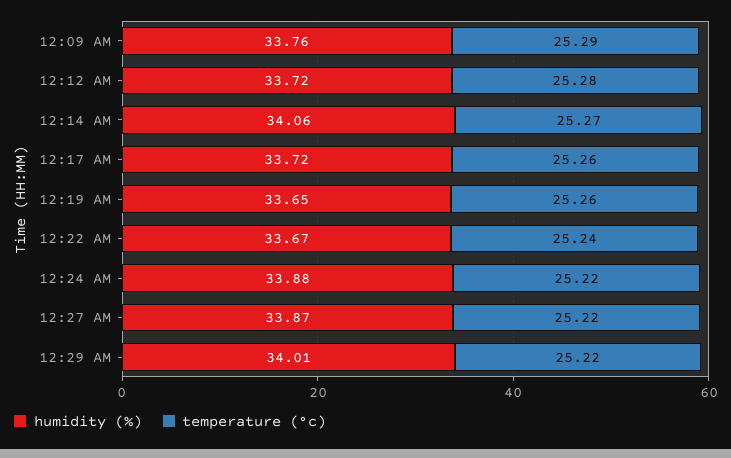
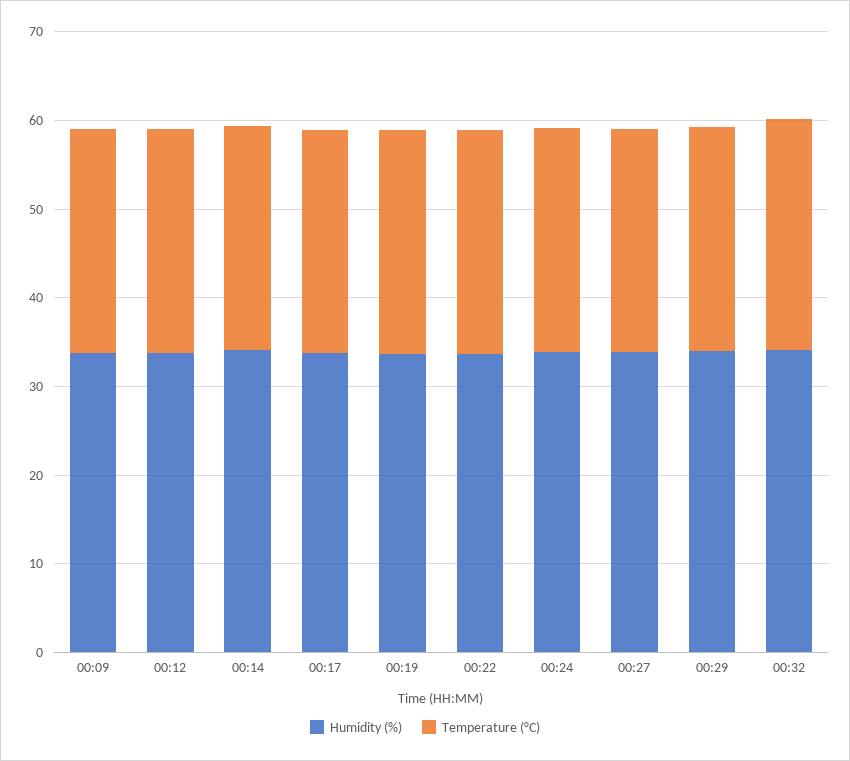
humidity (%), 00:32: none -> 34
temperature (°c), 00:32: none -> 26

